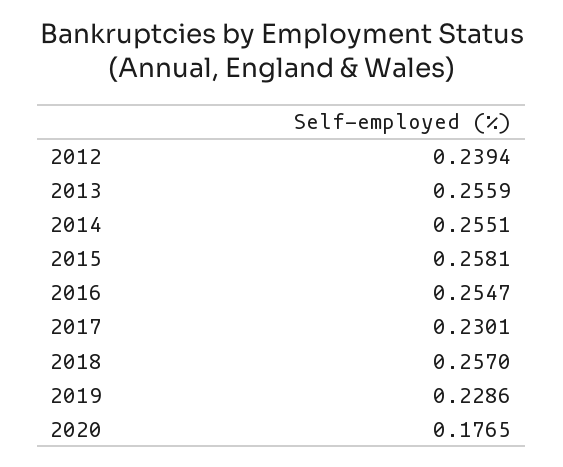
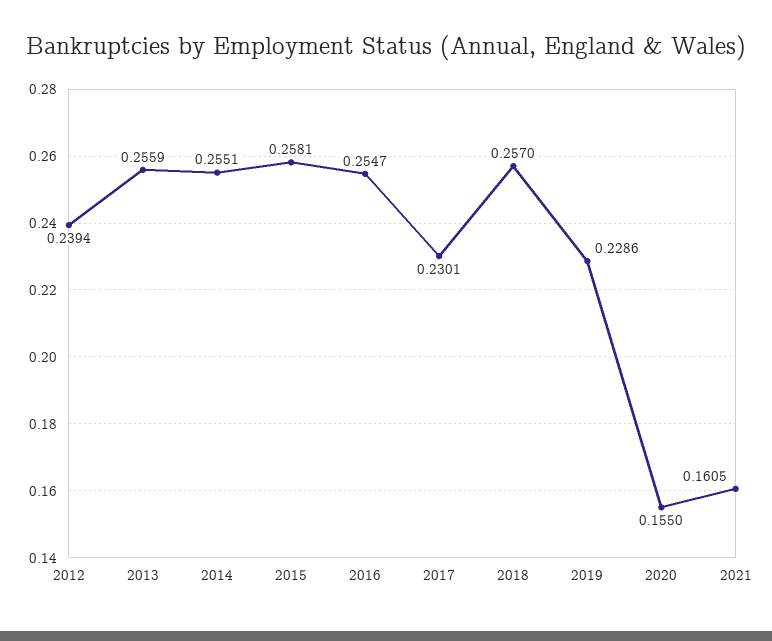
2020: 0.1765 -> 0.155
2021: none -> 0.1605

